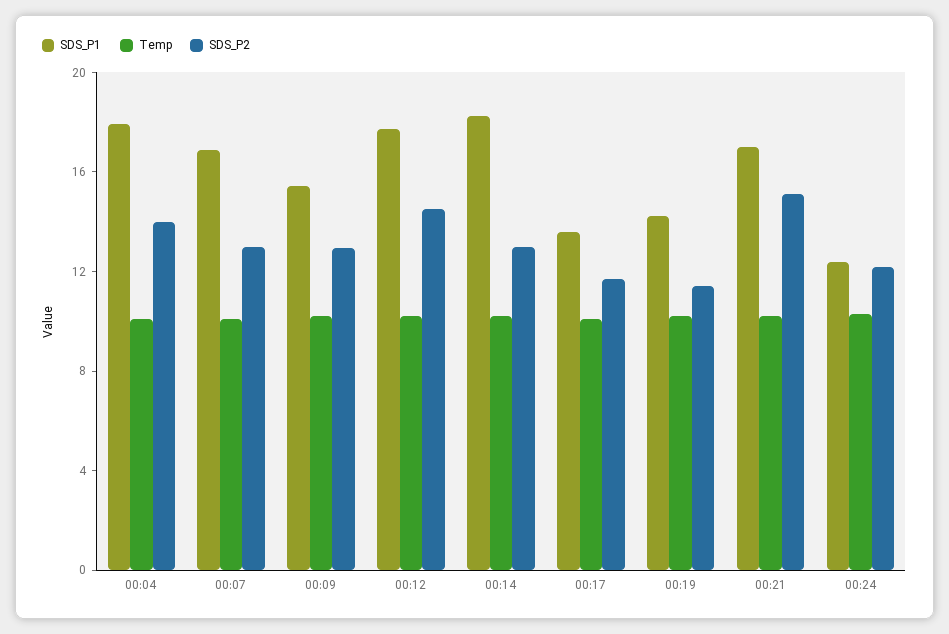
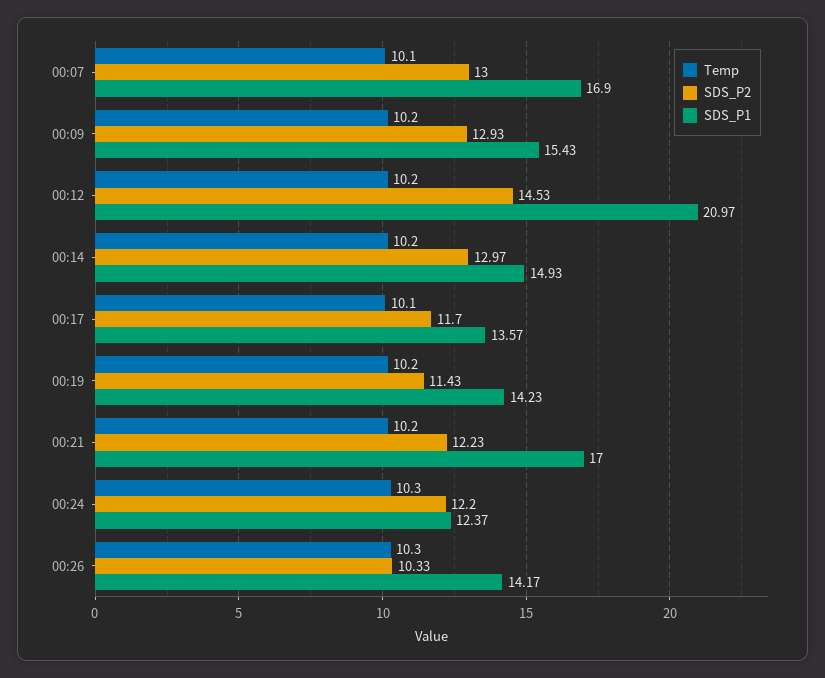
SDS_P1, 00:04: 18 -> none
Temp, 00:04: 10 -> none
SDS_P2, 00:04: 14 -> none
SDS_P1, 00:12: 18 -> 20.97
SDS_P1, 00:14: 18 -> 14.93
SDS_P2, 00:21: 15 -> 12.23
Temp, 00:26: none -> 10.3
SDS_P2, 00:26: none -> 10.33
SDS_P1, 00:26: none -> 14.17

